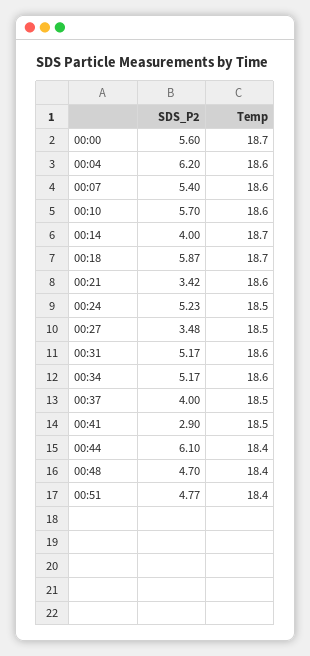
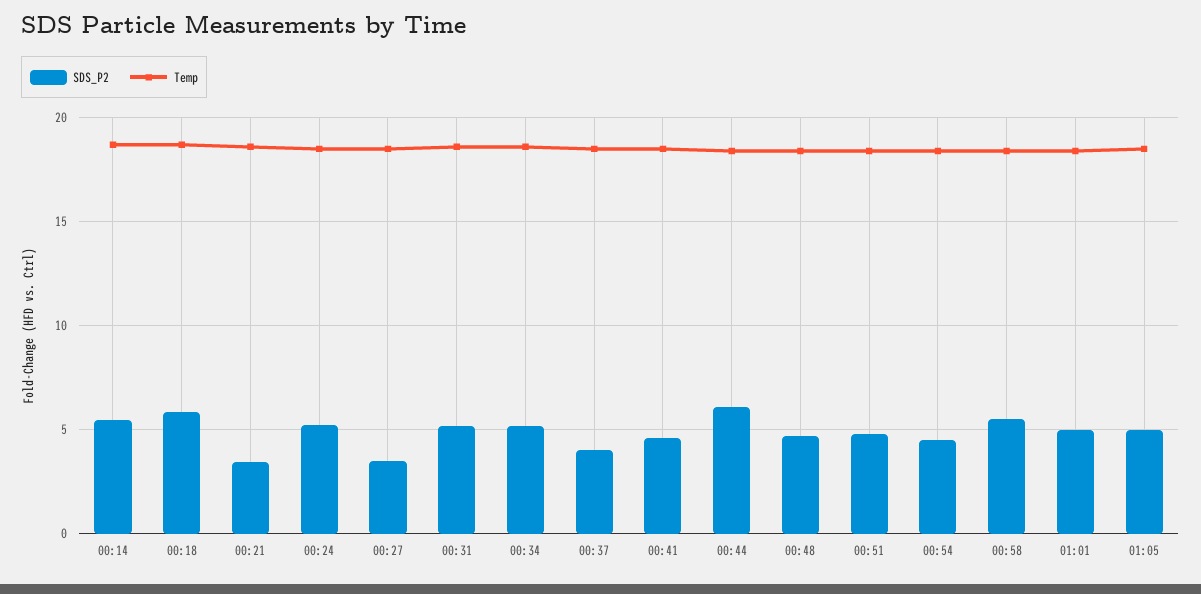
SDS_P2, 00:00: 5.6 -> none
Temp, 00:00: 18.7 -> none
SDS_P2, 00:04: 6.2 -> none
Temp, 00:04: 18.6 -> none
SDS_P2, 00:07: 5.4 -> none
Temp, 00:07: 18.6 -> none
SDS_P2, 00:10: 5.7 -> none
Temp, 00:10: 18.6 -> none
SDS_P2, 00:14: 4 -> 5.5
SDS_P2, 00:41: 2.9 -> 4.5
SDS_P2, 00:54: none -> 4.5
Temp, 00:54: none -> 18.5
SDS_P2, 00:58: none -> 5.5
Temp, 00:58: none -> 18.5
SDS_P2, 01:01: none -> 5
Temp, 01:01: none -> 18.5
SDS_P2, 01:05: none -> 5
Temp, 01:05: none -> 18.5

